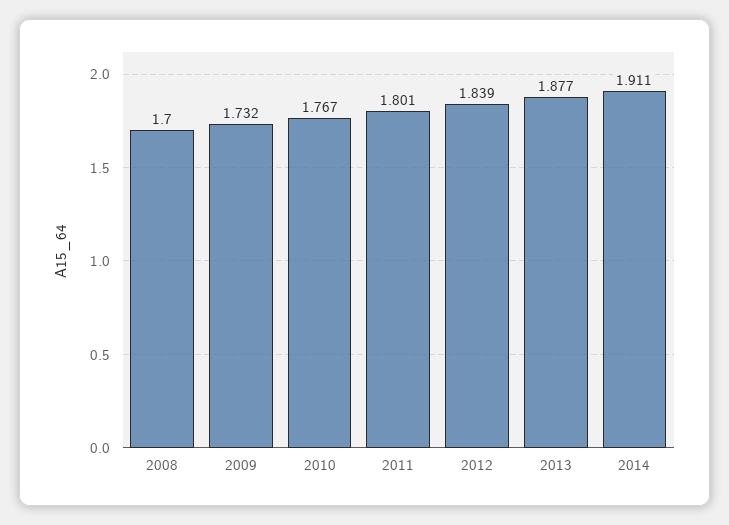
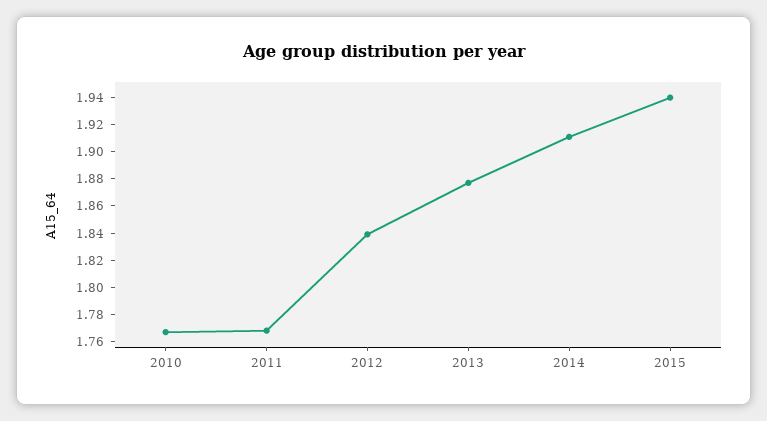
2008: 1.7 -> none
2009: 1.732 -> none
2011: 1.801 -> 1.77
2015: none -> 1.94

